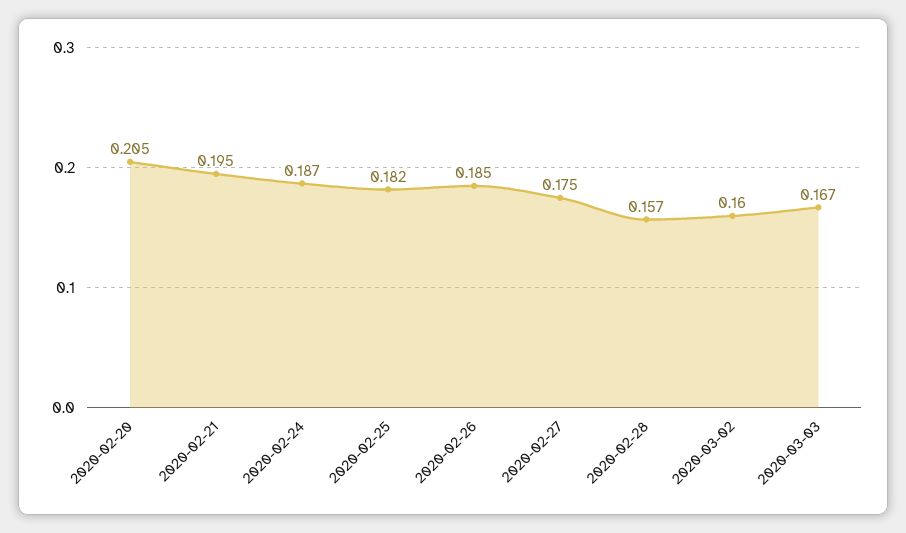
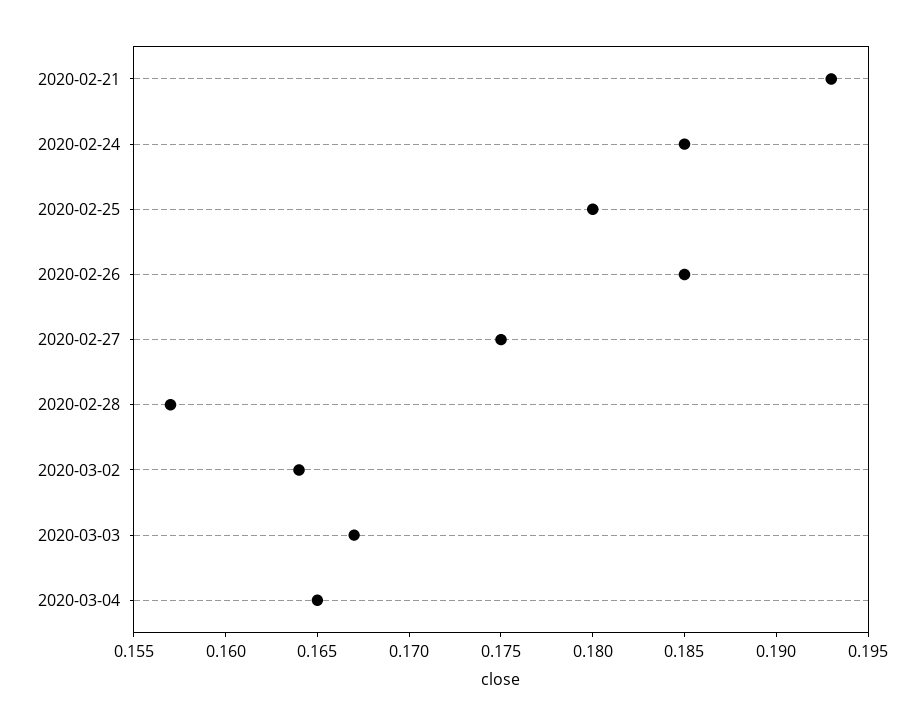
2020-02-20: 0.205 -> none
2020-02-21: 0.195 -> 0.193
2020-02-24: 0.187 -> 0.185
2020-02-25: 0.182 -> 0.18
2020-03-02: 0.16 -> 0.164
2020-03-04: none -> 0.165

